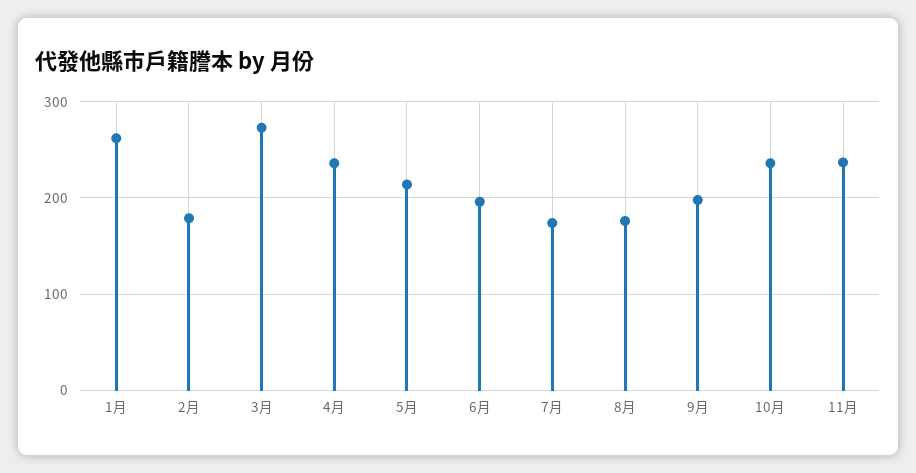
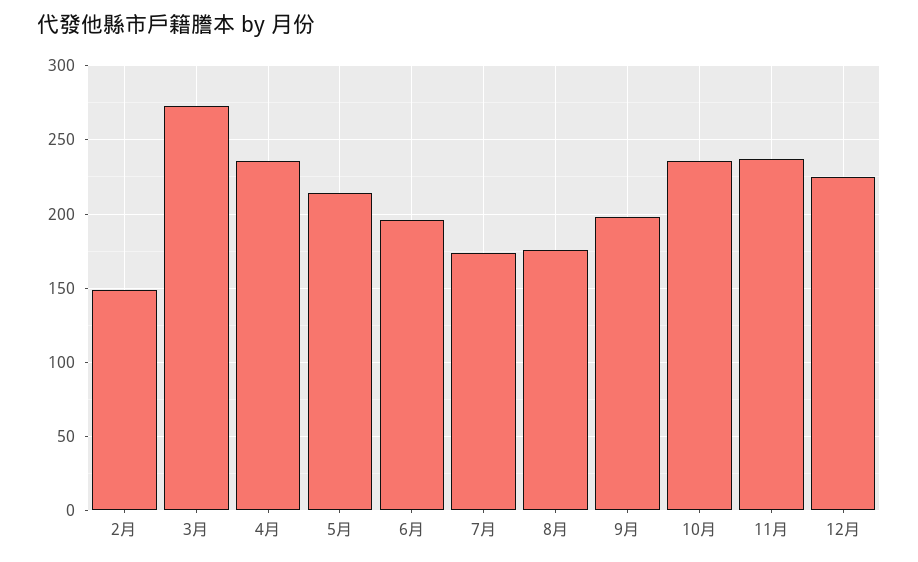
1月: 260 -> none
2月: 180 -> 150
12月: none -> 225

